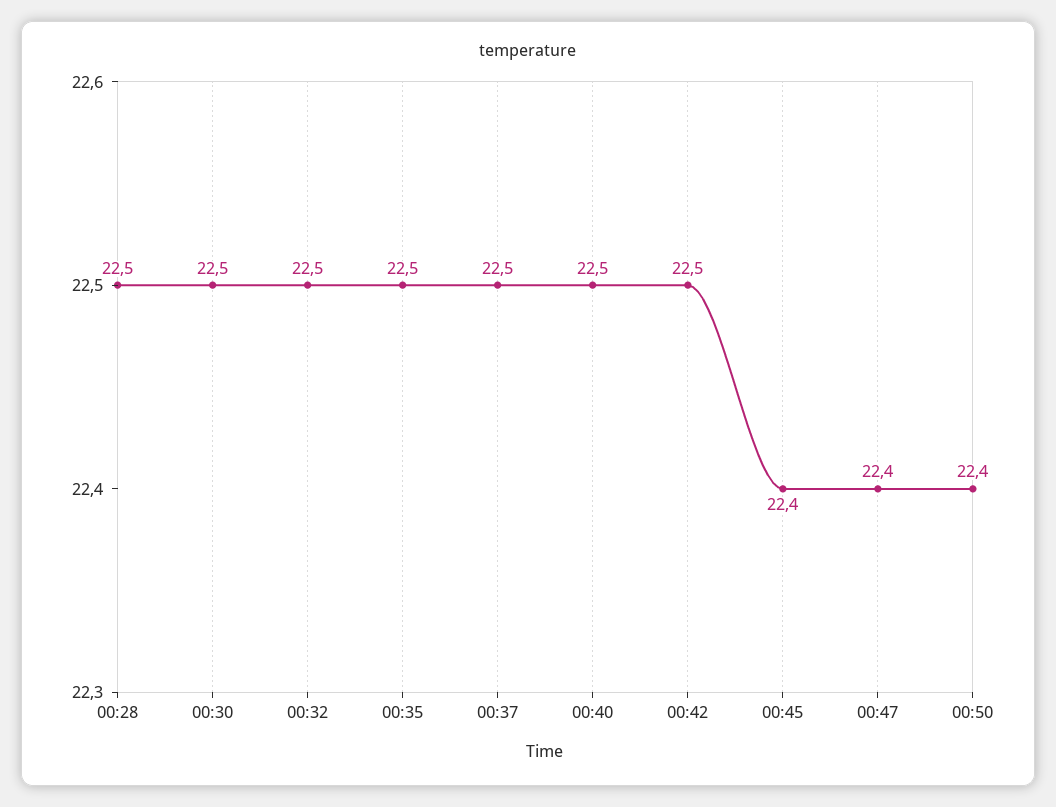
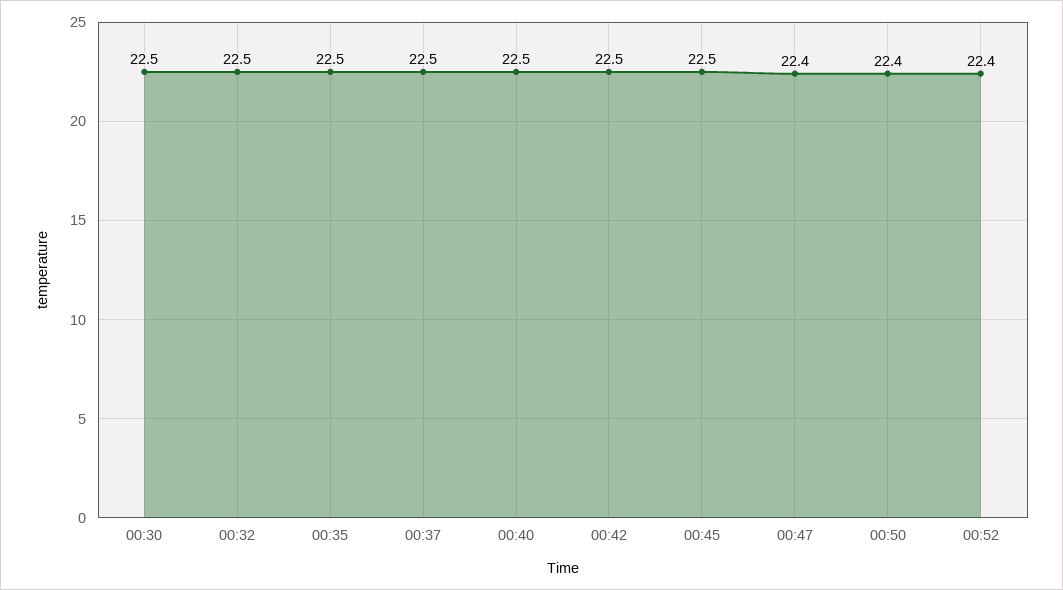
00:28: 22.5 -> none
00:45: 22.4 -> 22.5
00:52: none -> 22.4

